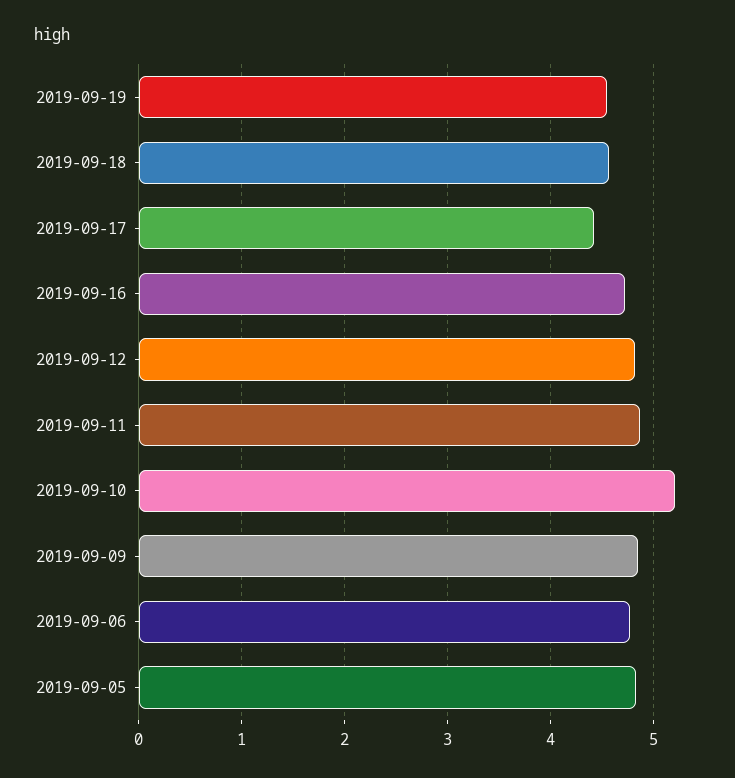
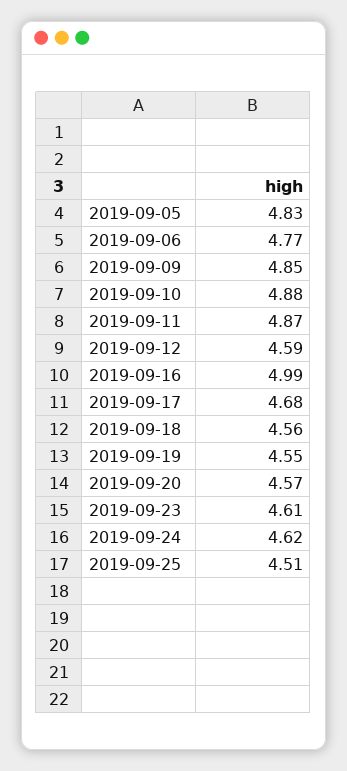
2019-09-17: 4.4 -> 4.68
2019-09-16: 4.7 -> 4.99
2019-09-12: 4.8 -> 4.59
2019-09-10: 5.2 -> 4.88
2019-09-20: none -> 4.57
2019-09-23: none -> 4.61
2019-09-24: none -> 4.62
2019-09-25: none -> 4.51

